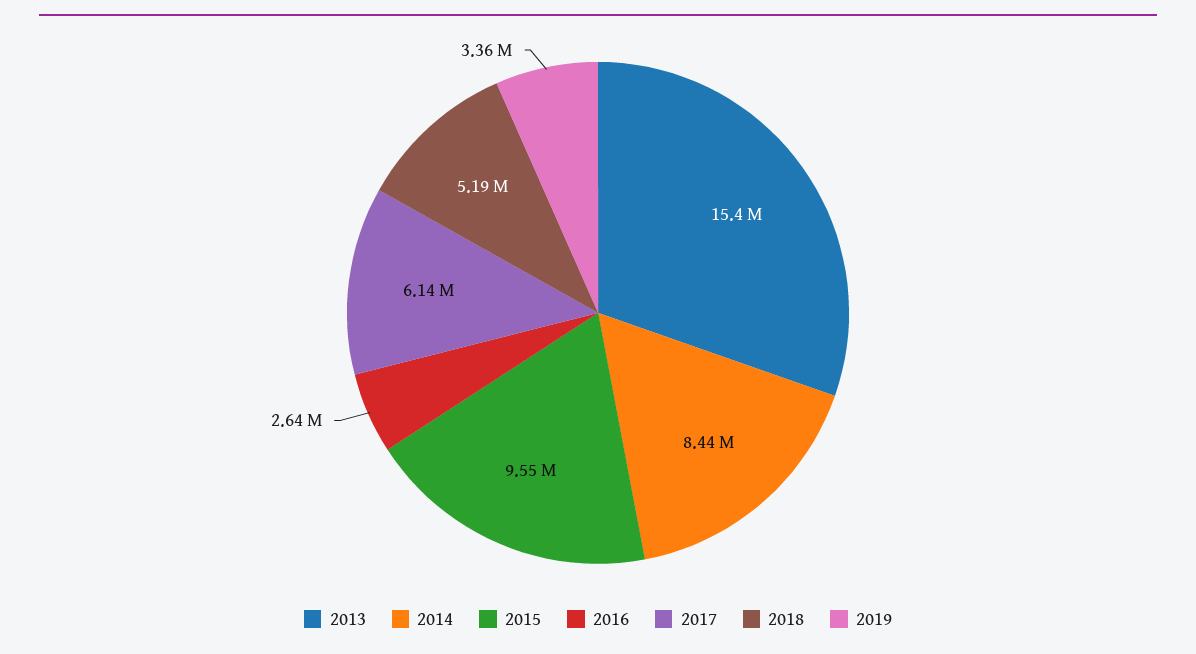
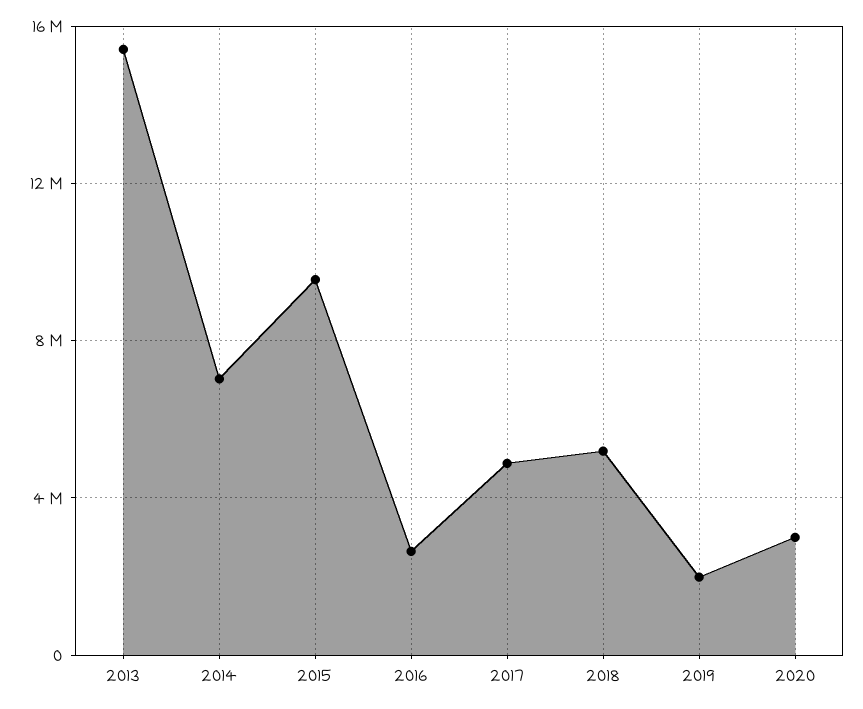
2014: 8440000 -> 7000000
2017: 6140000 -> 5000000
2019: 3360000 -> 2000000
2020: none -> 3000000

